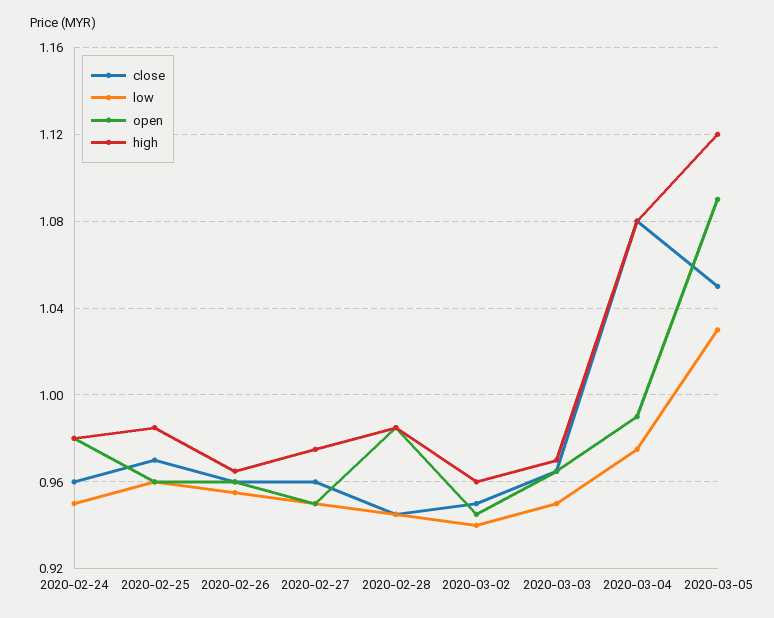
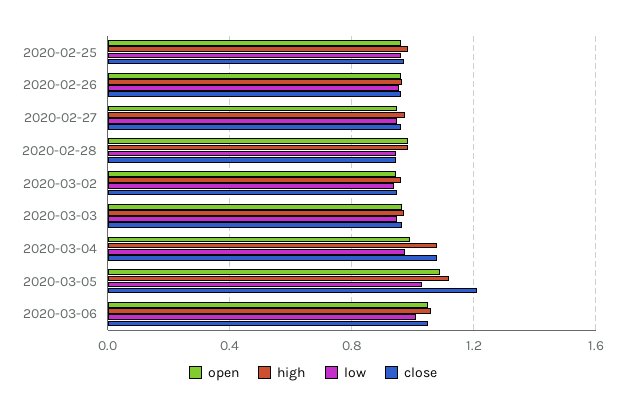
close, 2020-02-24: 0.96 -> none
low, 2020-02-24: 0.95 -> none
open, 2020-02-24: 0.98 -> none
high, 2020-02-24: 0.98 -> none
close, 2020-03-05: 1.05 -> 1.2
open, 2020-03-06: none -> 1.05
high, 2020-03-06: none -> 1.05
low, 2020-03-06: none -> 1
close, 2020-03-06: none -> 1.05

